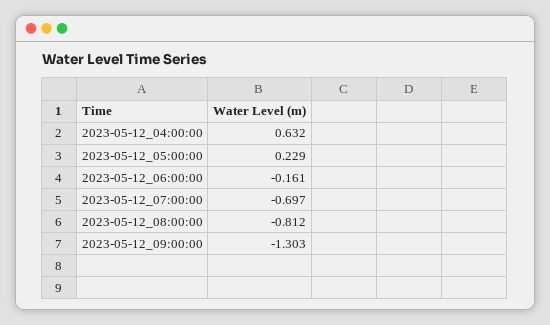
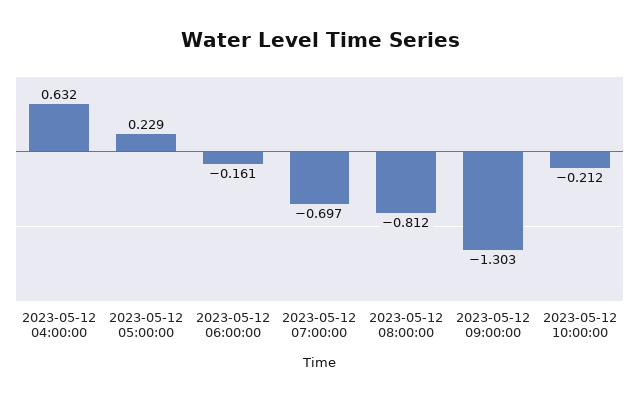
2023-05-12 10:00:00: none -> -0.212

